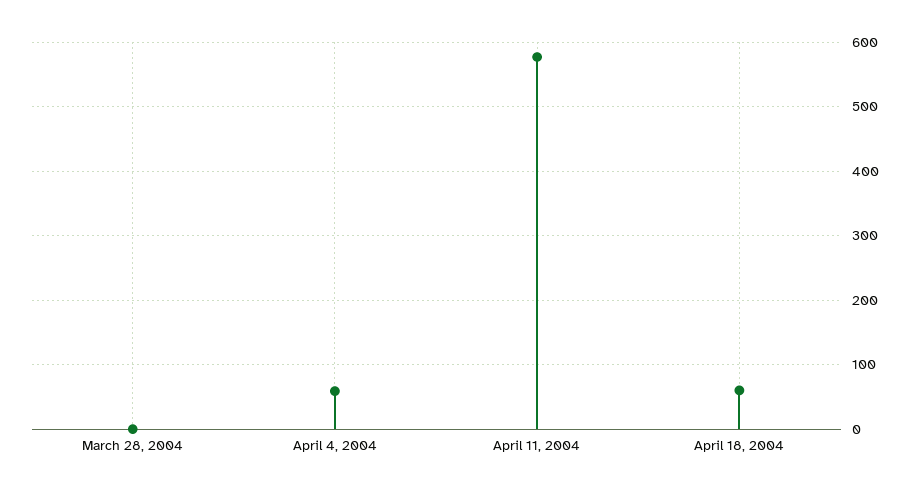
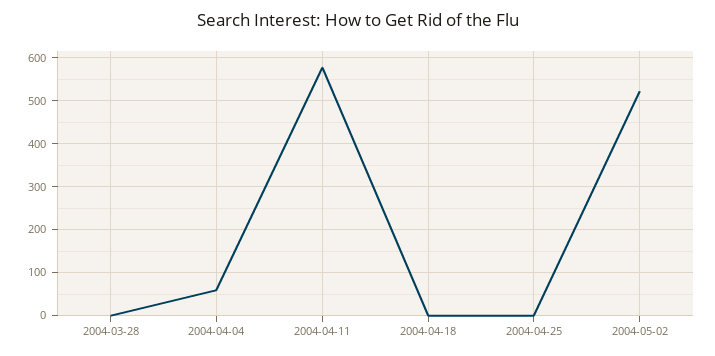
April 18, 2004: 60 -> 0
2004-04-25: none -> 0
2004-05-02: none -> 520

